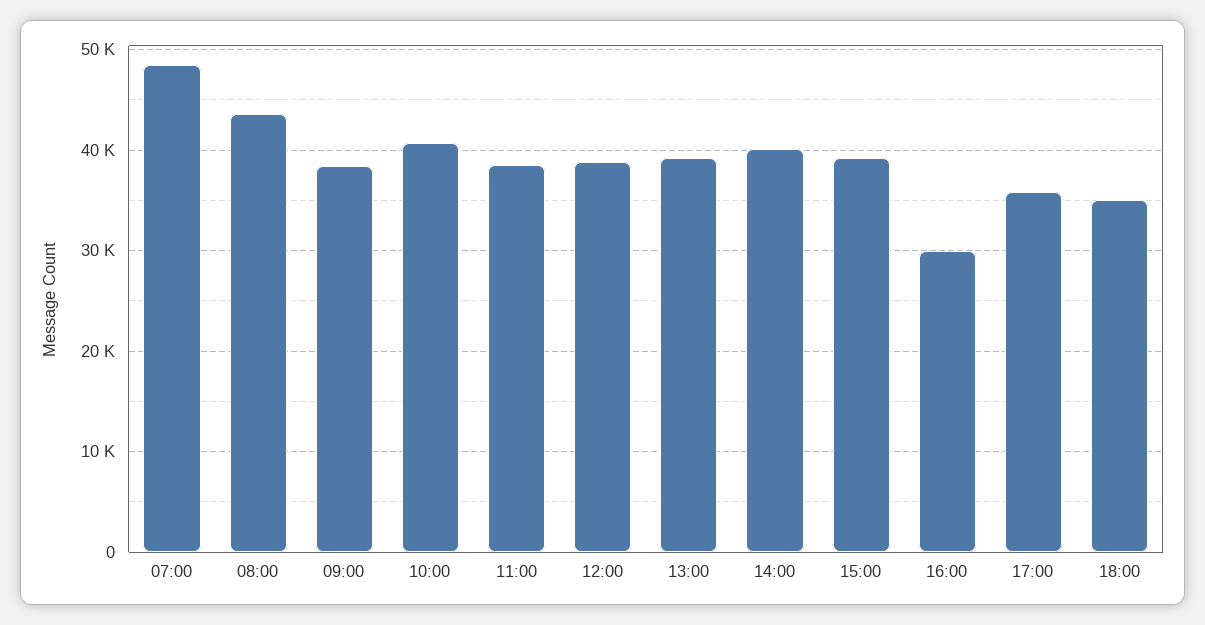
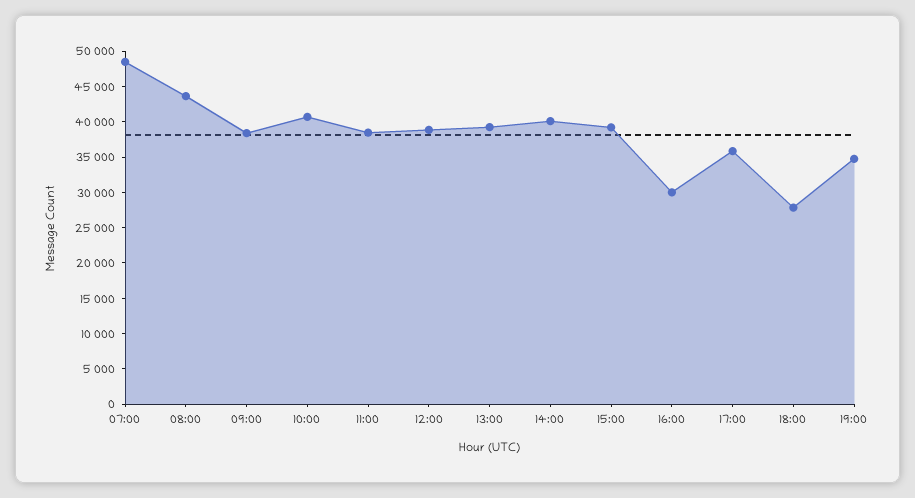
18:00: 35000 -> 27500
19:00: none -> 35000

